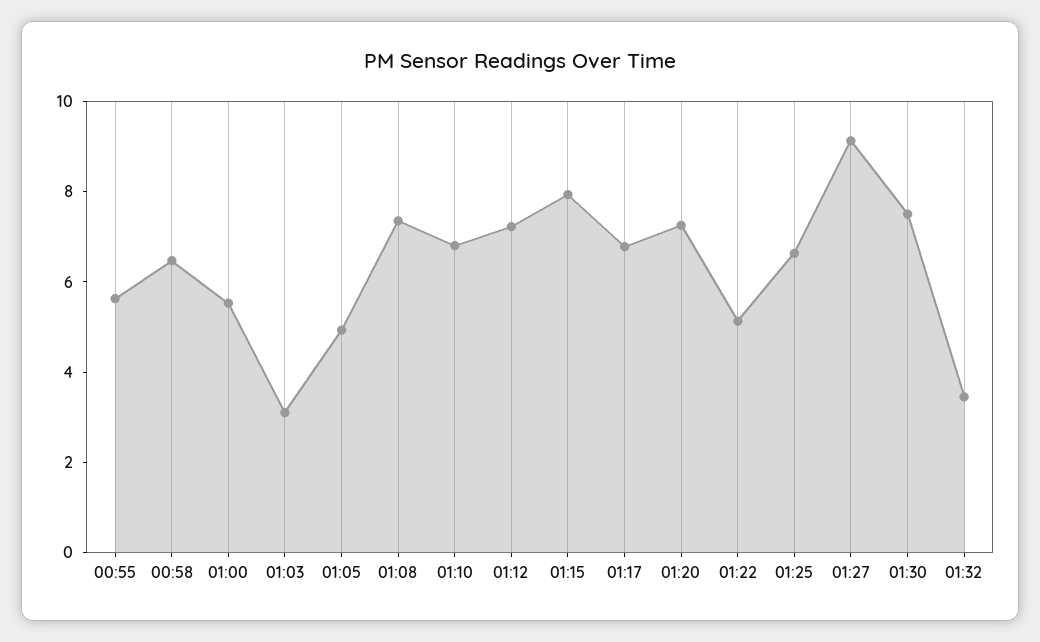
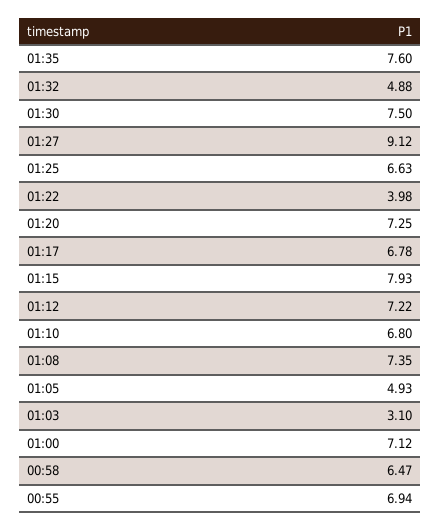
00:55: 5.5 -> 6.94
01:00: 5.5 -> 7.12
01:22: 5 -> 3.98
01:32: 3.5 -> 4.88
01:35: none -> 7.6

